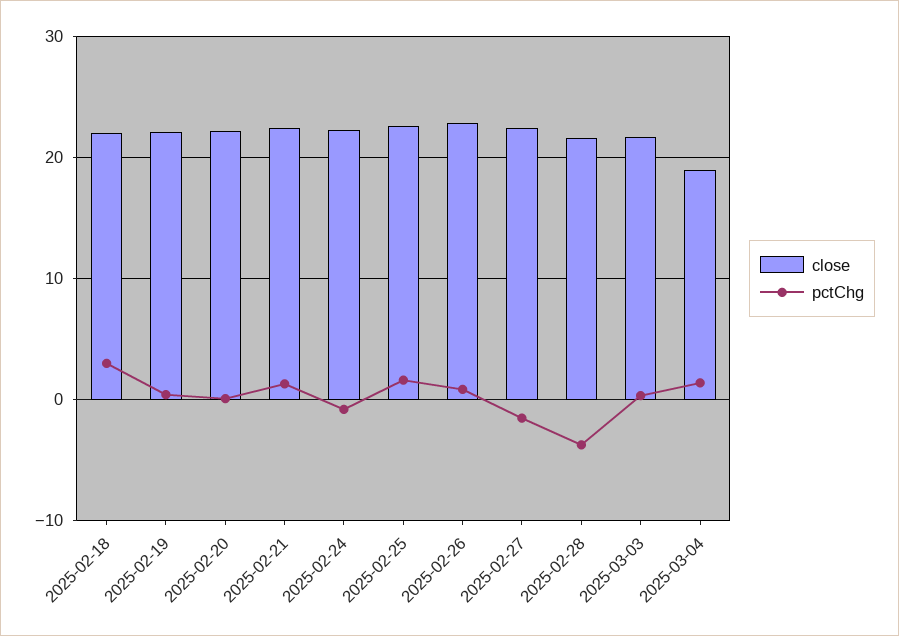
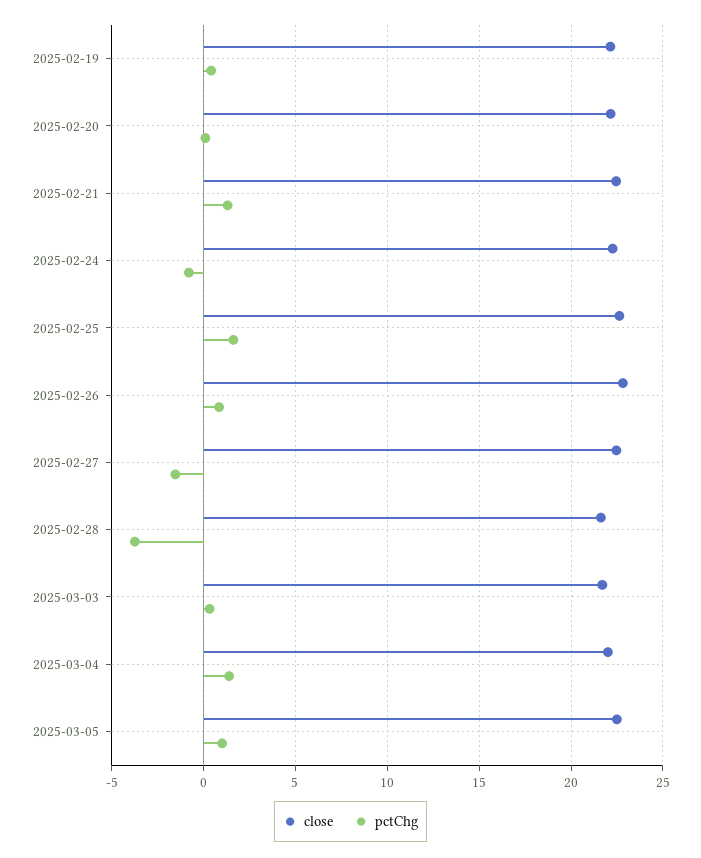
close, 2025-02-18: 22 -> none
pctChg, 2025-02-18: 3 -> none
close, 2025-03-04: 19 -> 22
close, 2025-03-05: none -> 22.5
pctChg, 2025-03-05: none -> 1

